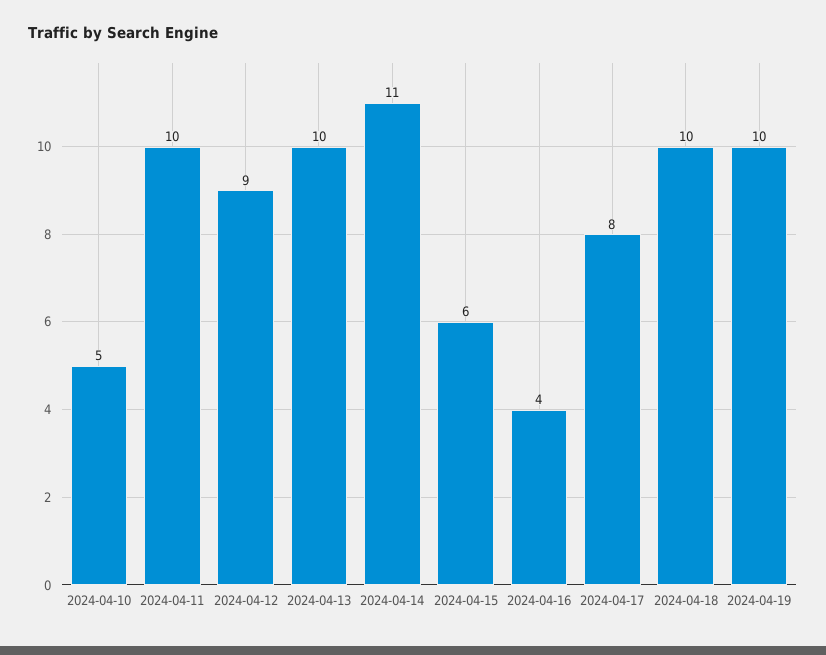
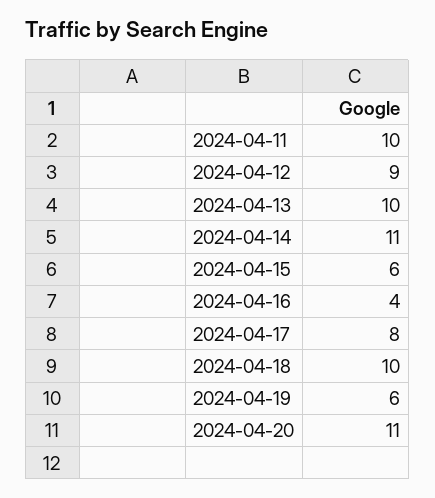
2024-04-10: 5 -> none
2024-04-19: 10 -> 6
2024-04-20: none -> 11

